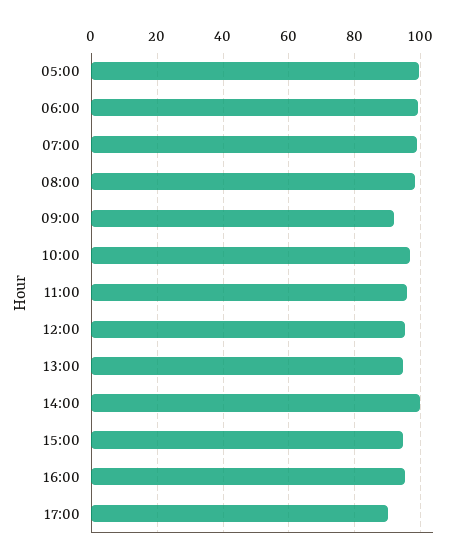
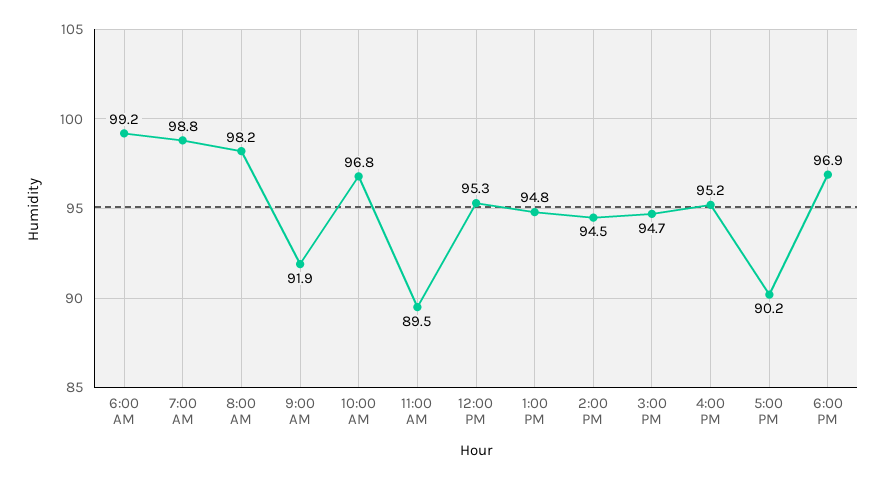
05:00: 100 -> none
11:00: 96 -> 89.5
14:00: 100 -> 94.5
6:00 PM: none -> 96.9

